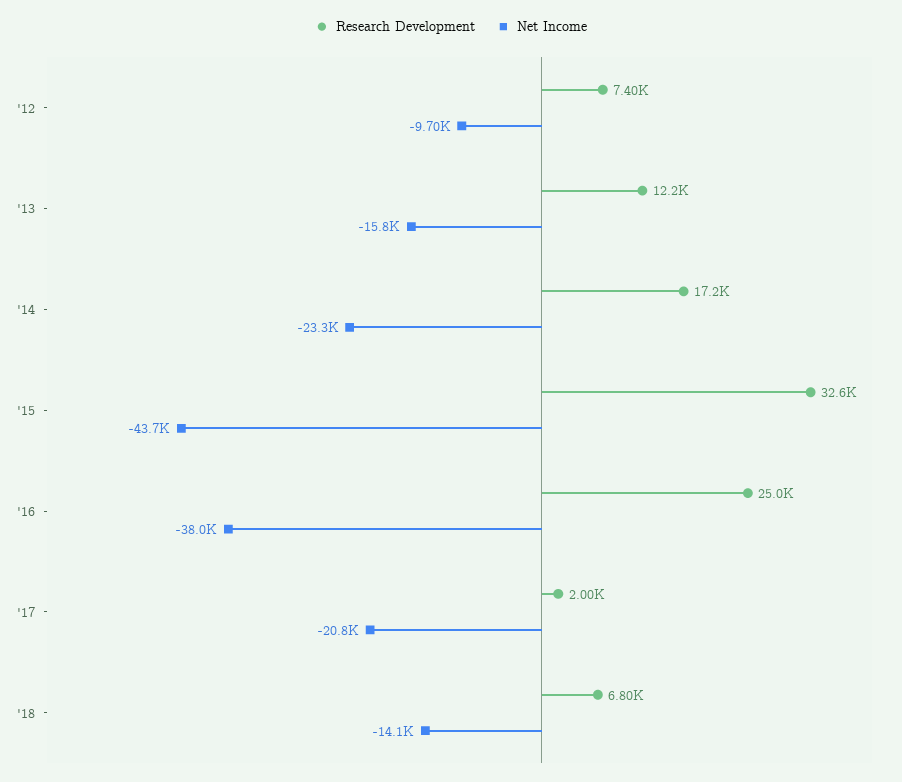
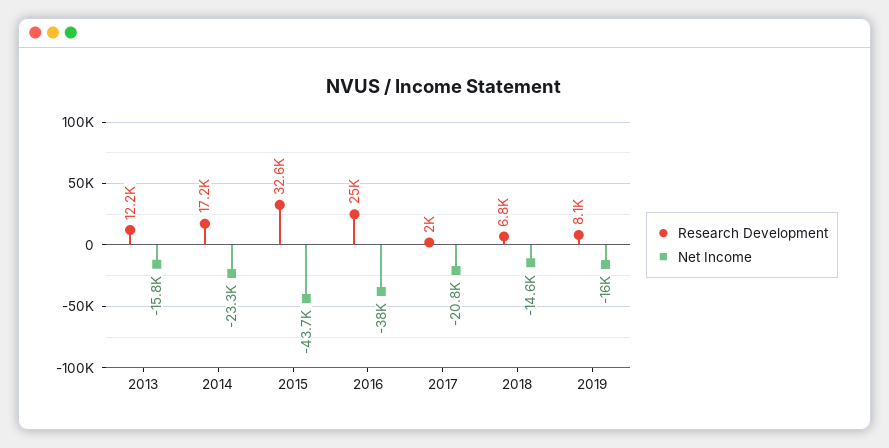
Research Development, '12: 7400 -> none
Net Income, '12: -9700 -> none
Net Income, '18: -14100 -> -14600
Research Development, 2019: none -> 8100
Net Income, 2019: none -> -16000

